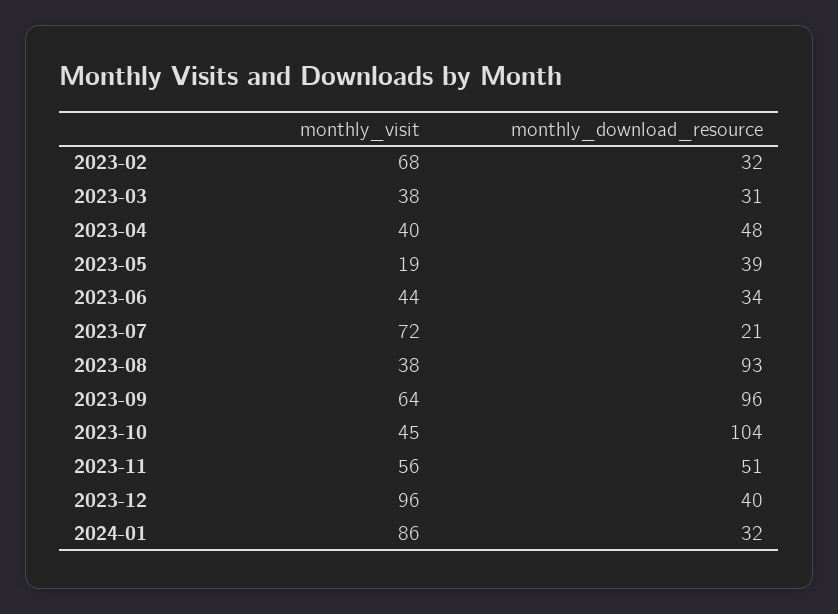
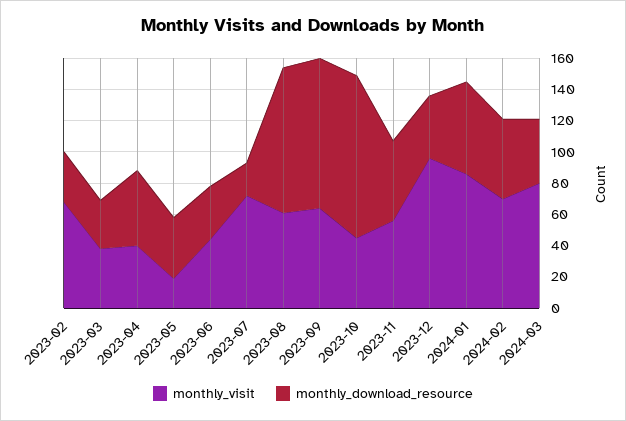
monthly_visit, 2023-08: 38 -> 60
monthly_download_resource, 2024-01: 32 -> 60
monthly_visit, 2024-02: none -> 70
monthly_download_resource, 2024-02: none -> 50
monthly_visit, 2024-03: none -> 80
monthly_download_resource, 2024-03: none -> 40

